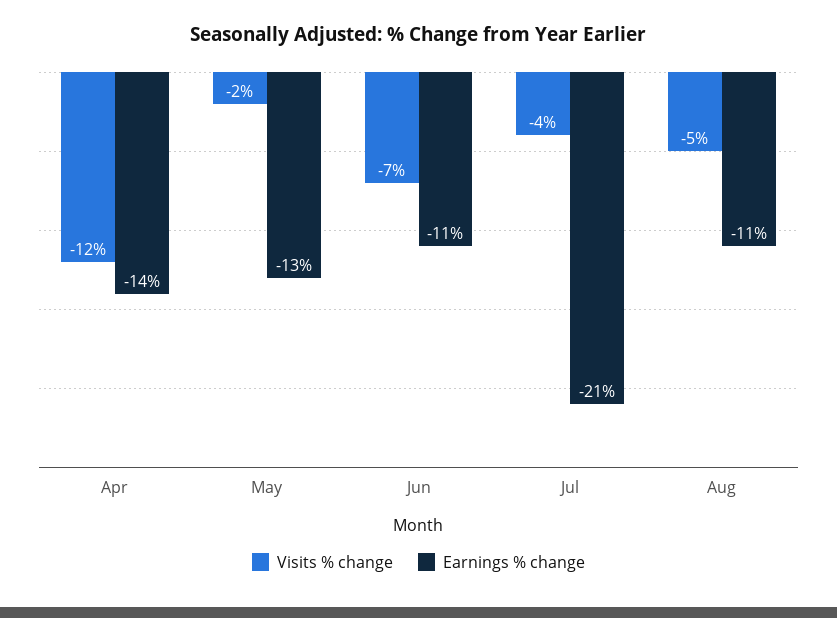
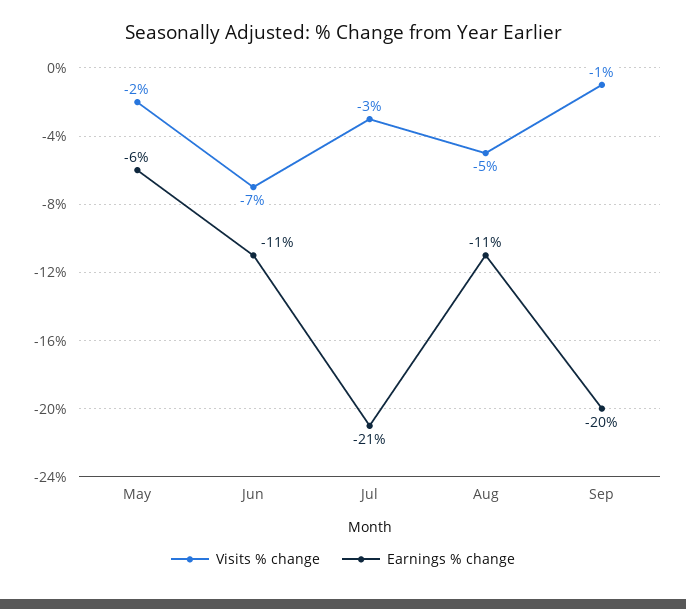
Visits % change, Apr: -12 -> none
Earnings % change, Apr: -14 -> none
Earnings % change, May: -13 -> -6
Visits % change, Jul: -4 -> -3
Visits % change, Sep: none -> -1
Earnings % change, Sep: none -> -20

